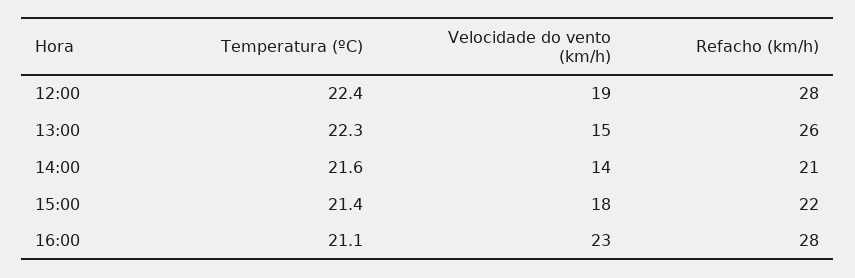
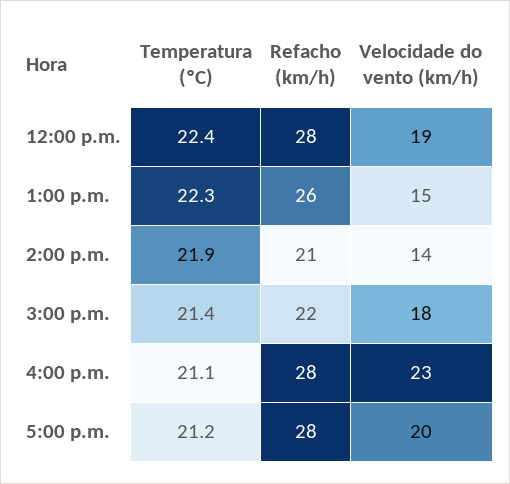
Temperatura (ºC), 14:00: 21.6 -> 21.9
Temperatura (ºC), 5:00 p.m.: none -> 21.2
Refacho (km/h), 5:00 p.m.: none -> 28
Velocidade do vento (km/h), 5:00 p.m.: none -> 20

